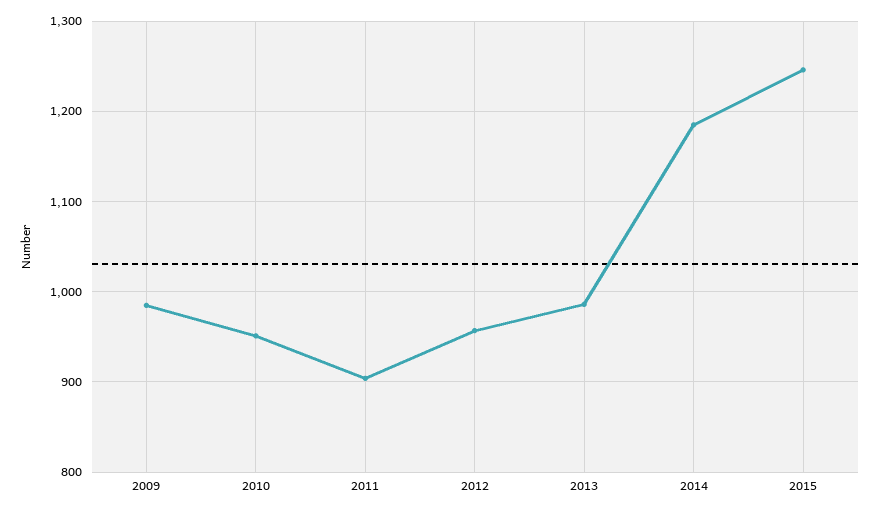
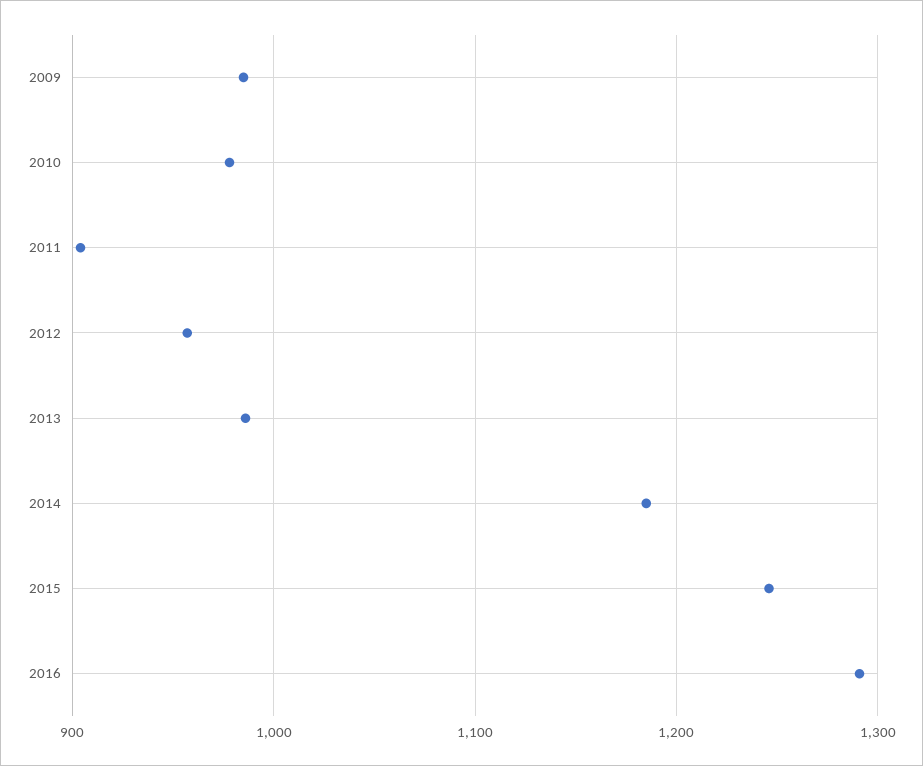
2010: 950 -> 980
2016: none -> 1290

